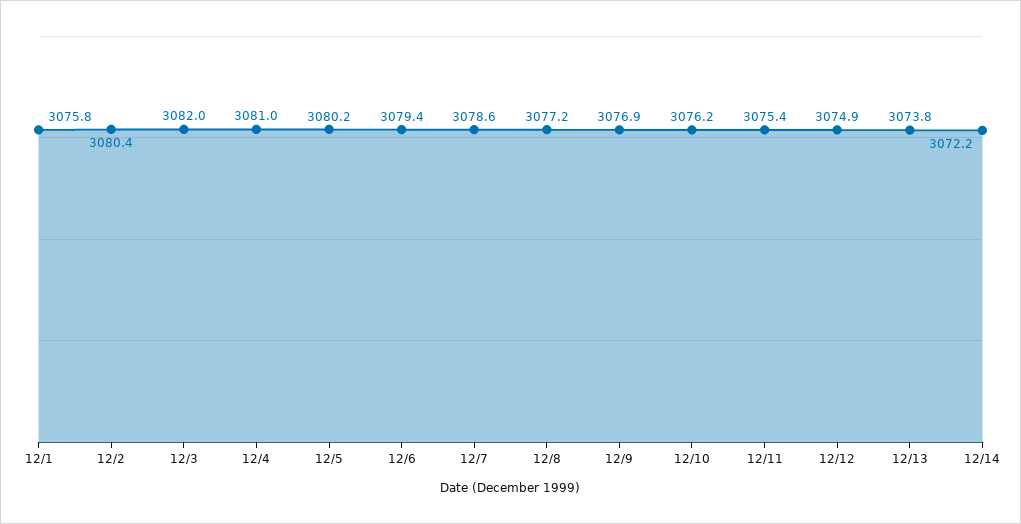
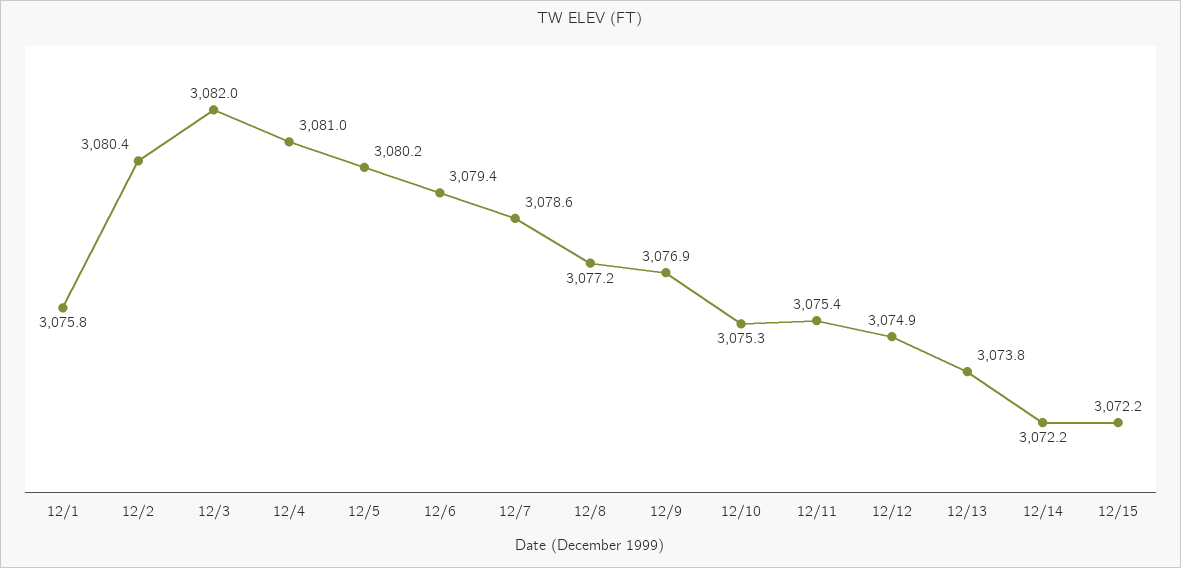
12/10: 3076.2 -> 3075.3
12/15: none -> 3072.2

